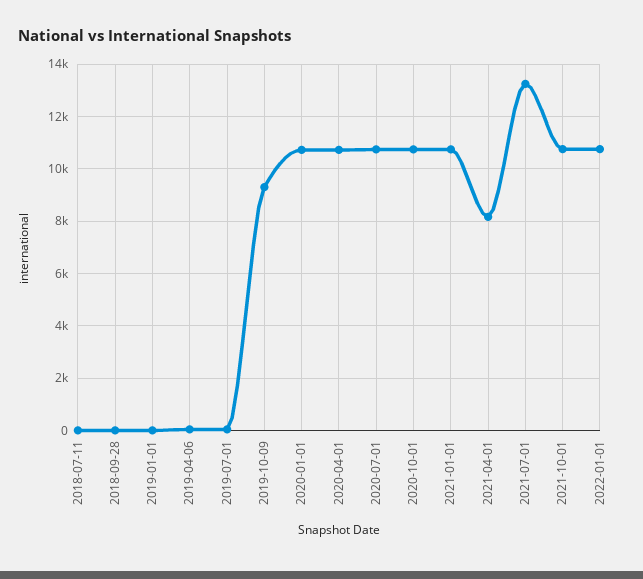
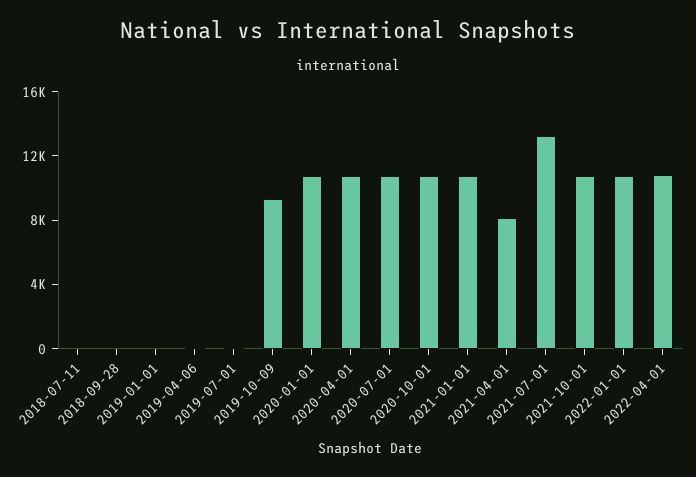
2022-04-01: none -> 11000

